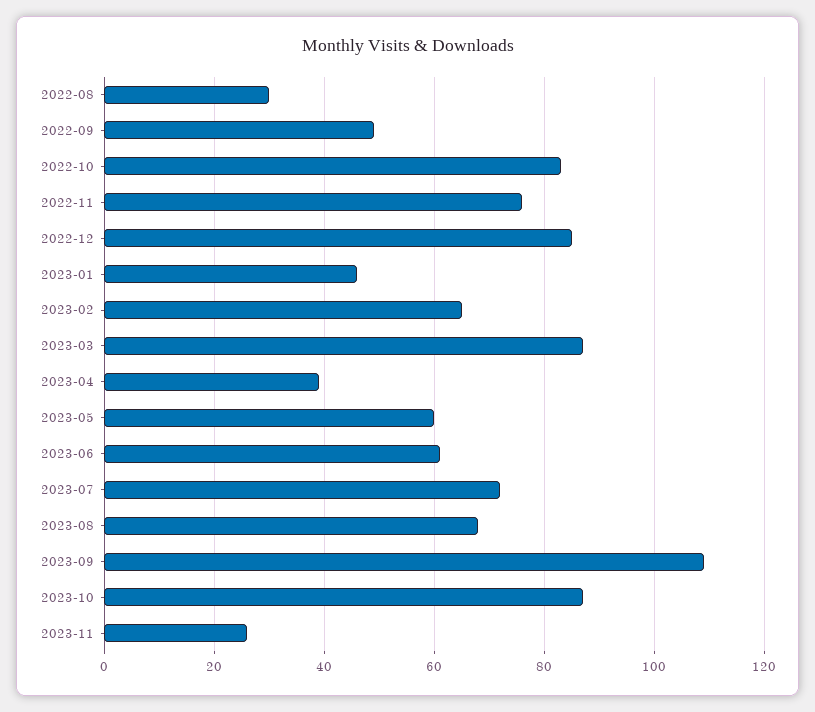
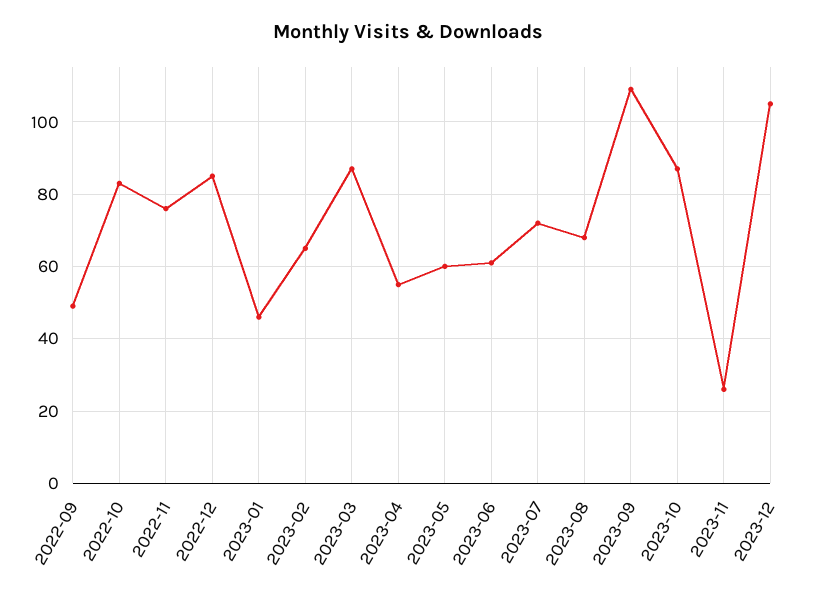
2022-08: 30 -> none
2023-04: 40 -> 55
2023-12: none -> 105

